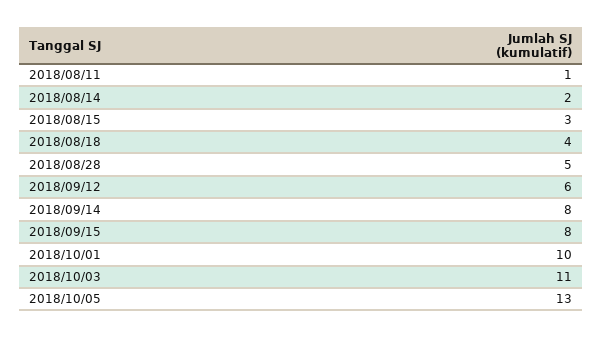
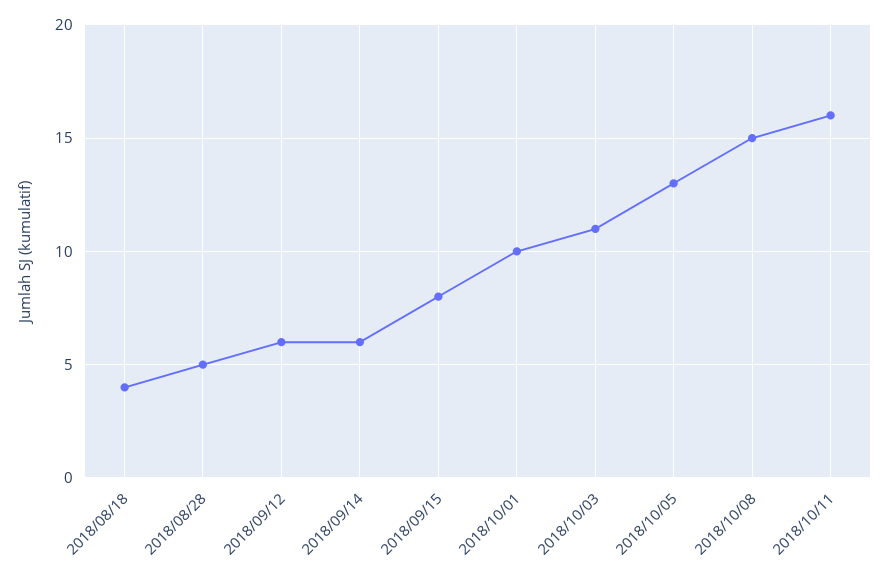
2018/08/11: 1 -> none
2018/08/14: 2 -> none
2018/08/15: 3 -> none
2018/09/14: 8 -> 6
2018/10/08: none -> 15
2018/10/11: none -> 16

